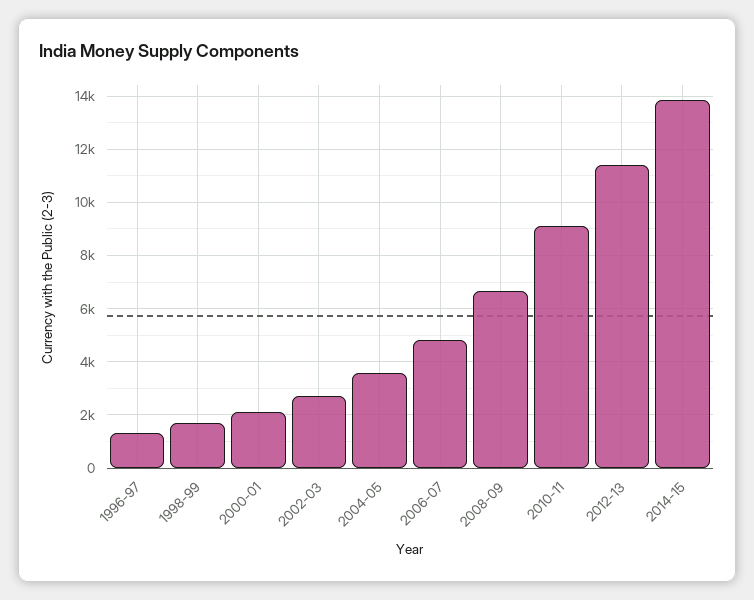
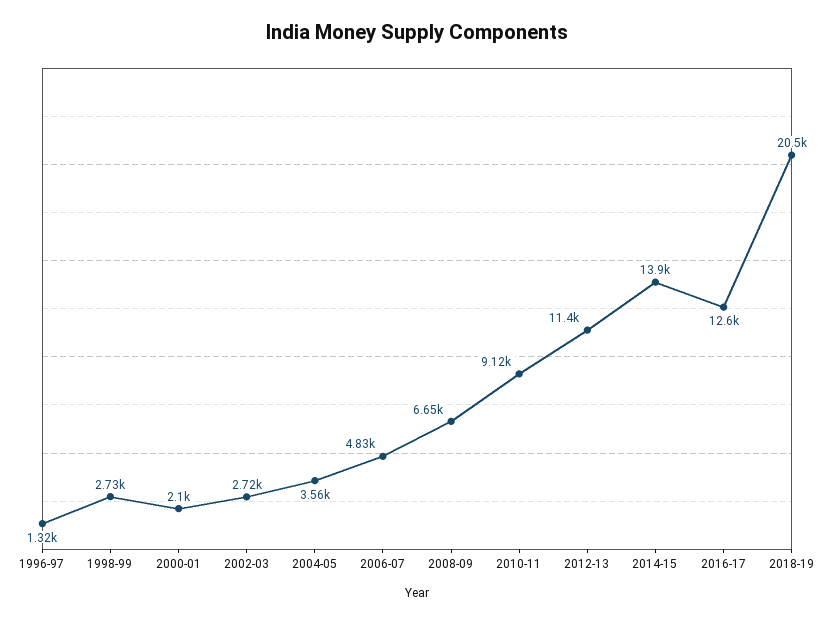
1998-99: 1750 -> 2730
2016-17: none -> 12600
2018-19: none -> 20500

